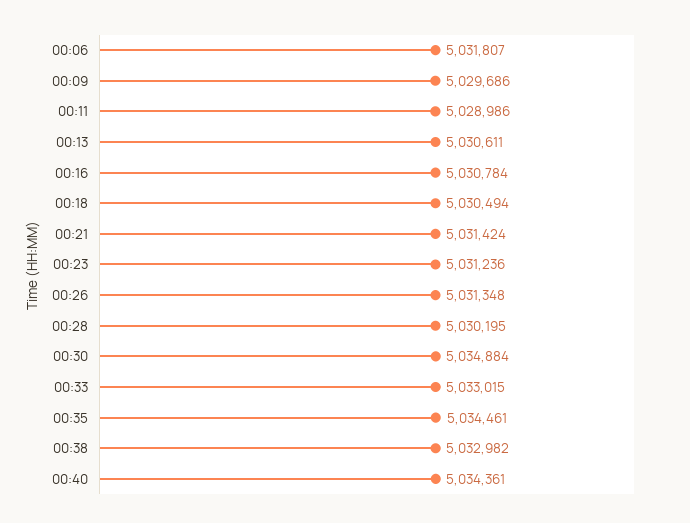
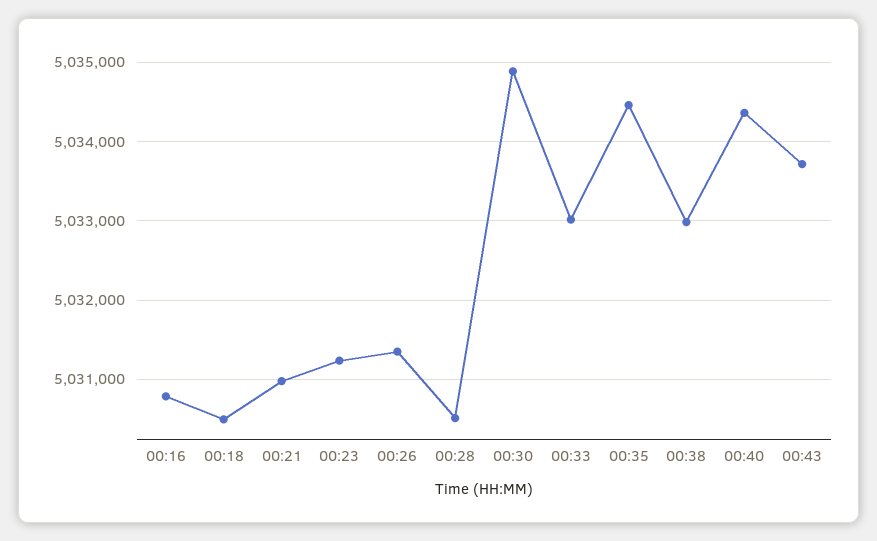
00:06: 5031807 -> none
00:09: 5029686 -> none
00:11: 5028986 -> none
00:13: 5030611 -> none
00:21: 5031424 -> 5031000
00:28: 5030195 -> 5030500
00:43: none -> 5033700

